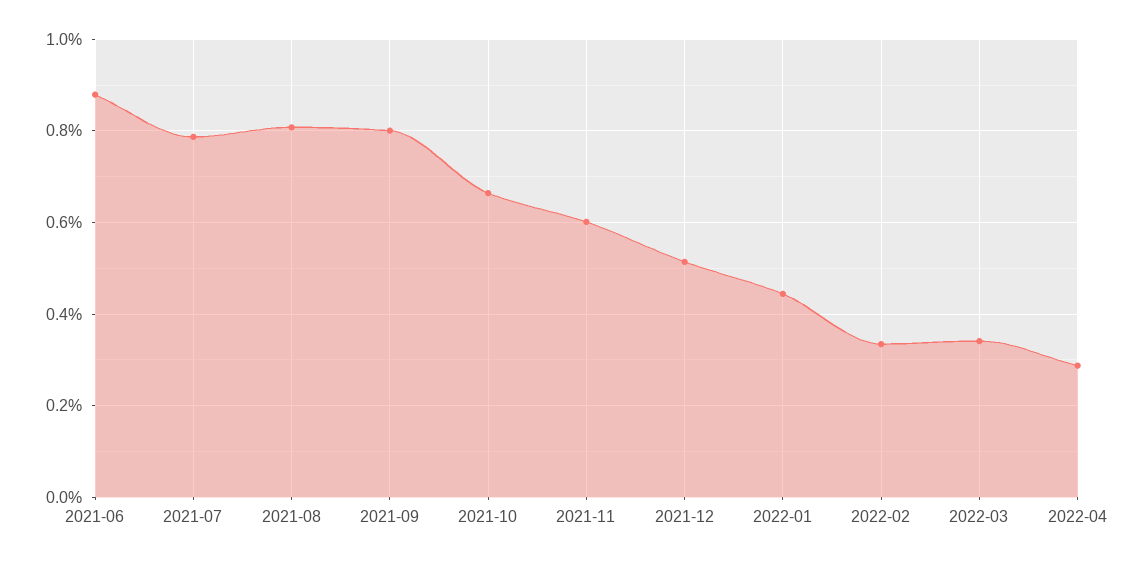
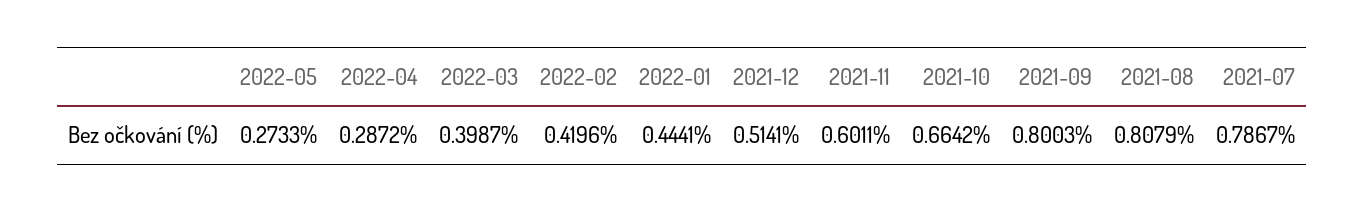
2021-06: 0.88 -> none
2022-02: 0.34 -> 0.4196
2022-03: 0.34 -> 0.3987
2022-05: none -> 0.2733

